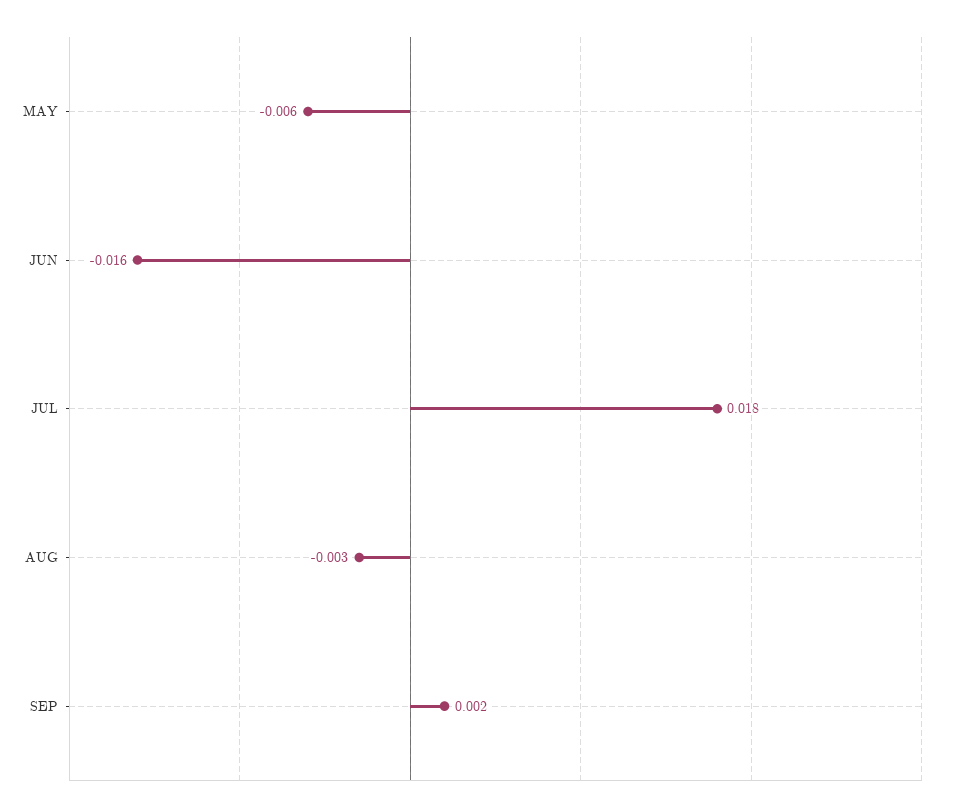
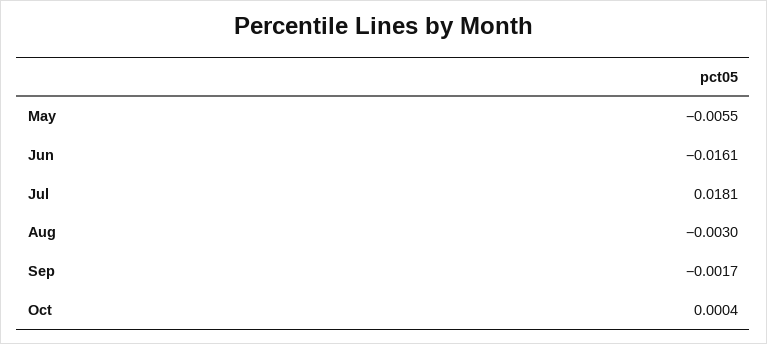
SEP: 0.002 -> -0.0017
Oct: none -> 0.0004

